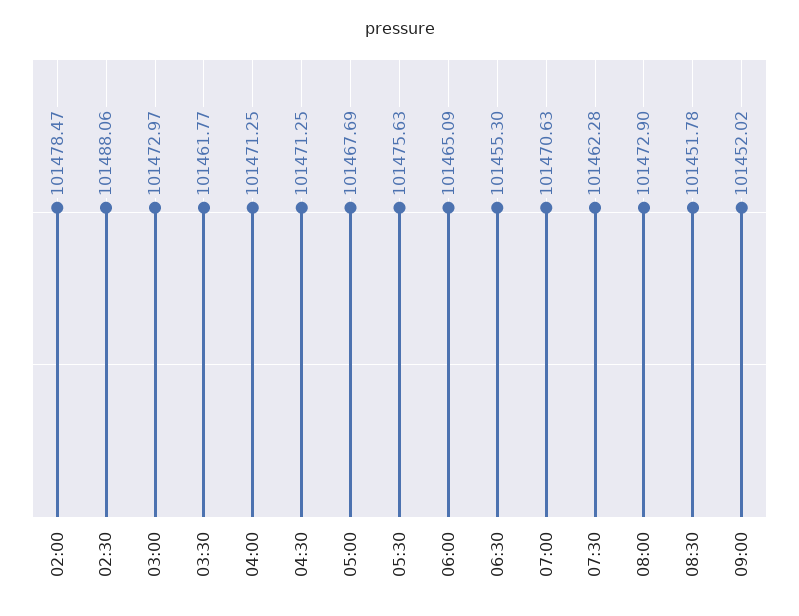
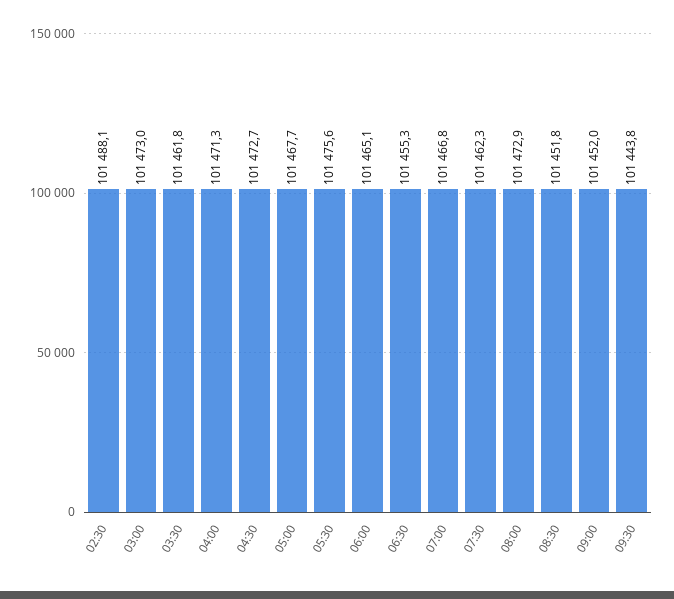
02:00: 101478.47 -> none
04:30: 101471.25 -> 101472.7
07:00: 101470.63 -> 101466.8
09:30: none -> 101443.8

